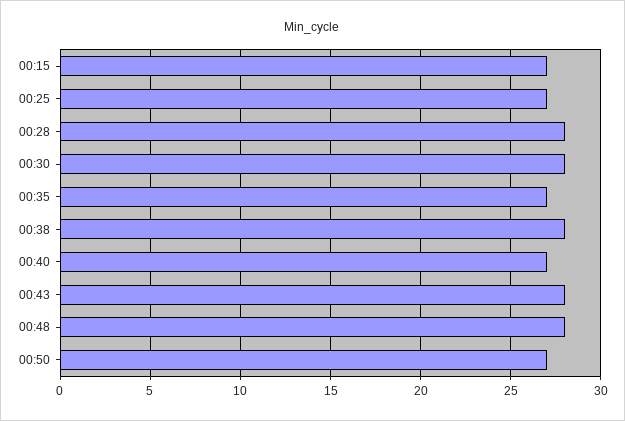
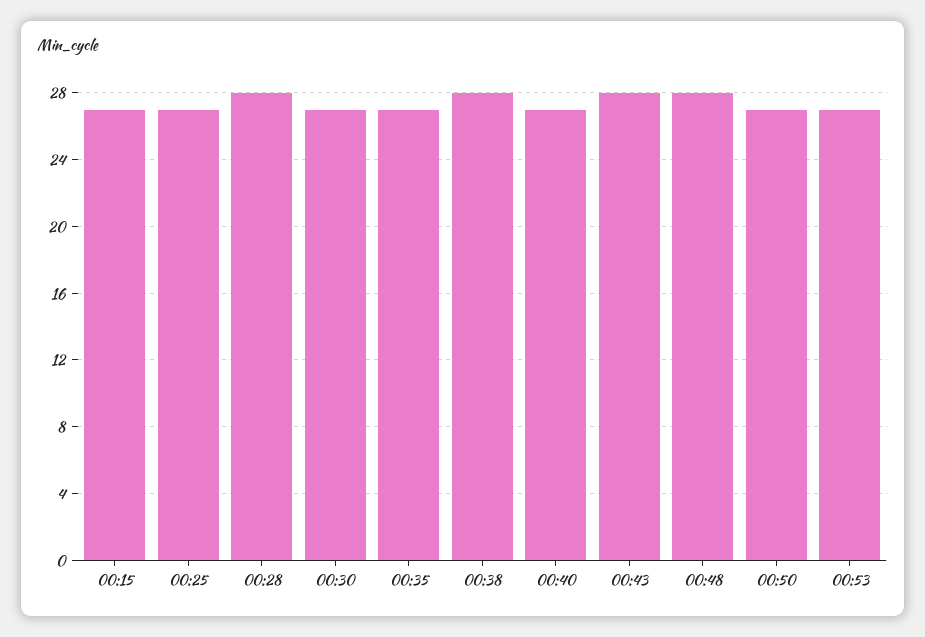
00:30: 28 -> 27
00:53: none -> 27

